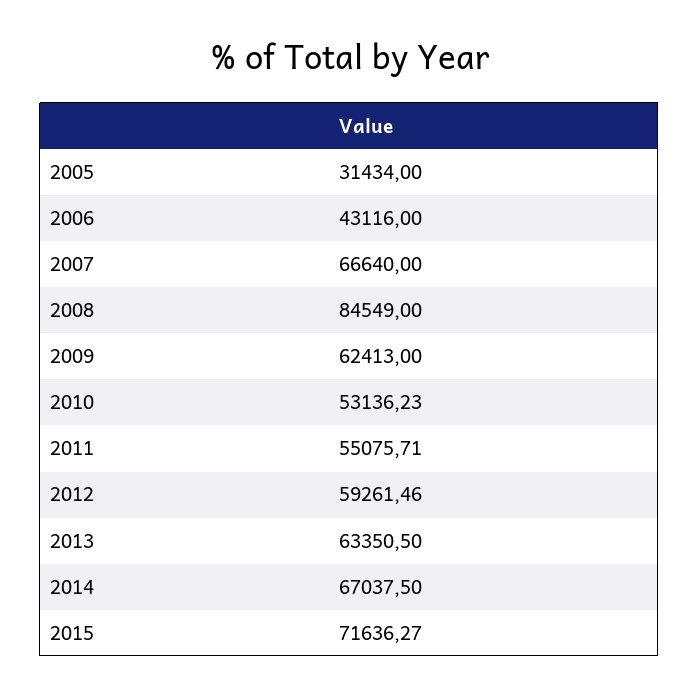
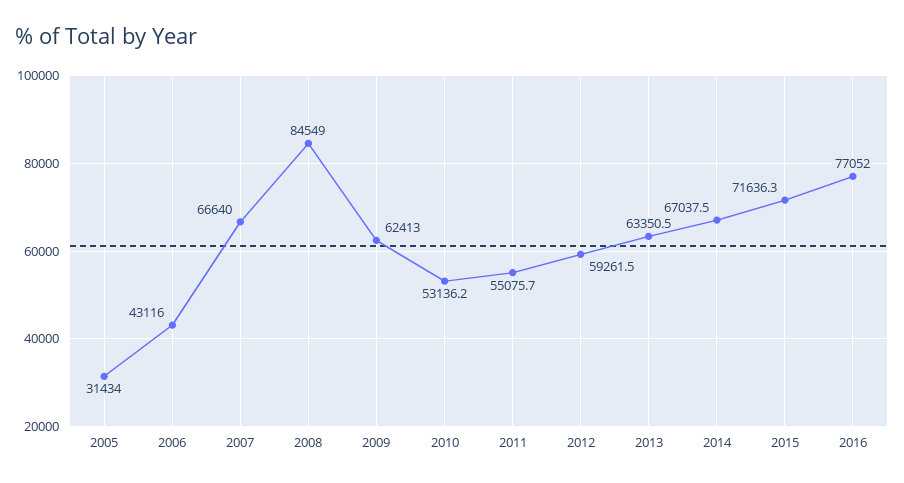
2016: none -> 77052

